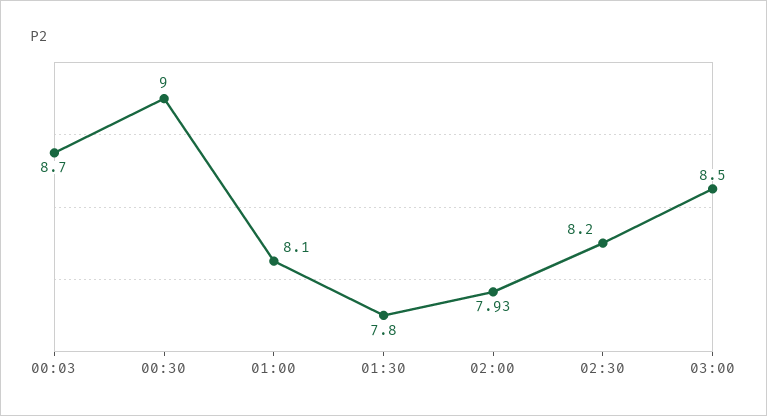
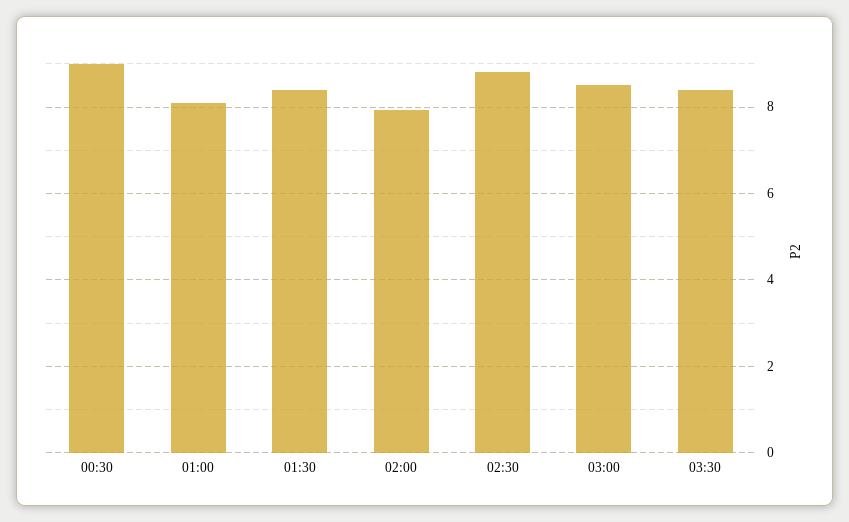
00:03: 8.7 -> none
01:30: 7.8 -> 8.4
02:30: 8.2 -> 8.8
03:30: none -> 8.4

